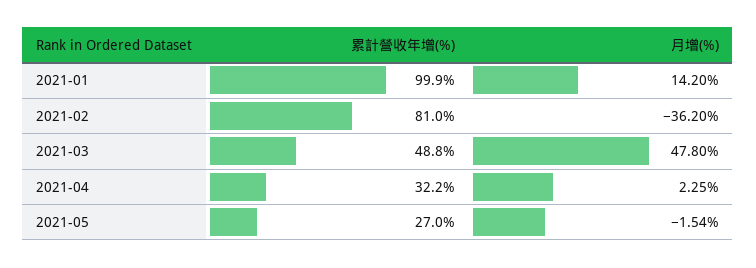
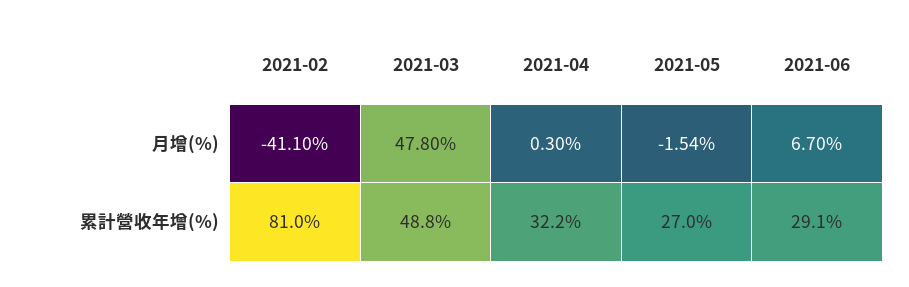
累計營收年增(%), 2021-01: 99.9 -> none
月增(%), 2021-01: 14.2 -> none
月增(%), 2021-02: -36.2 -> -41.1
月增(%), 2021-04: 2.25 -> 0.3
月增(%), 2021-06: none -> 6.7
累計營收年增(%), 2021-06: none -> 29.1

